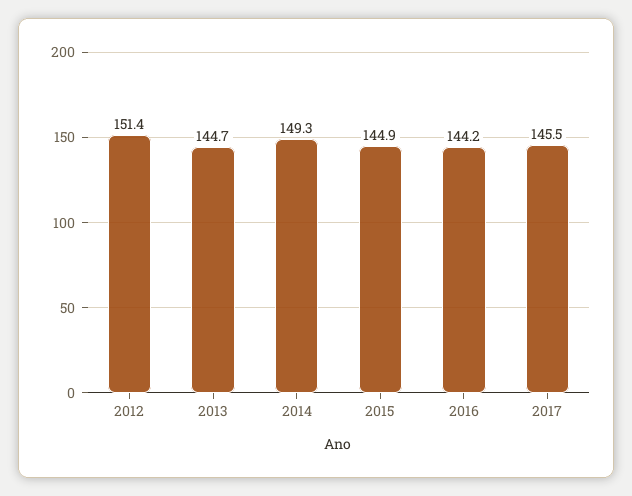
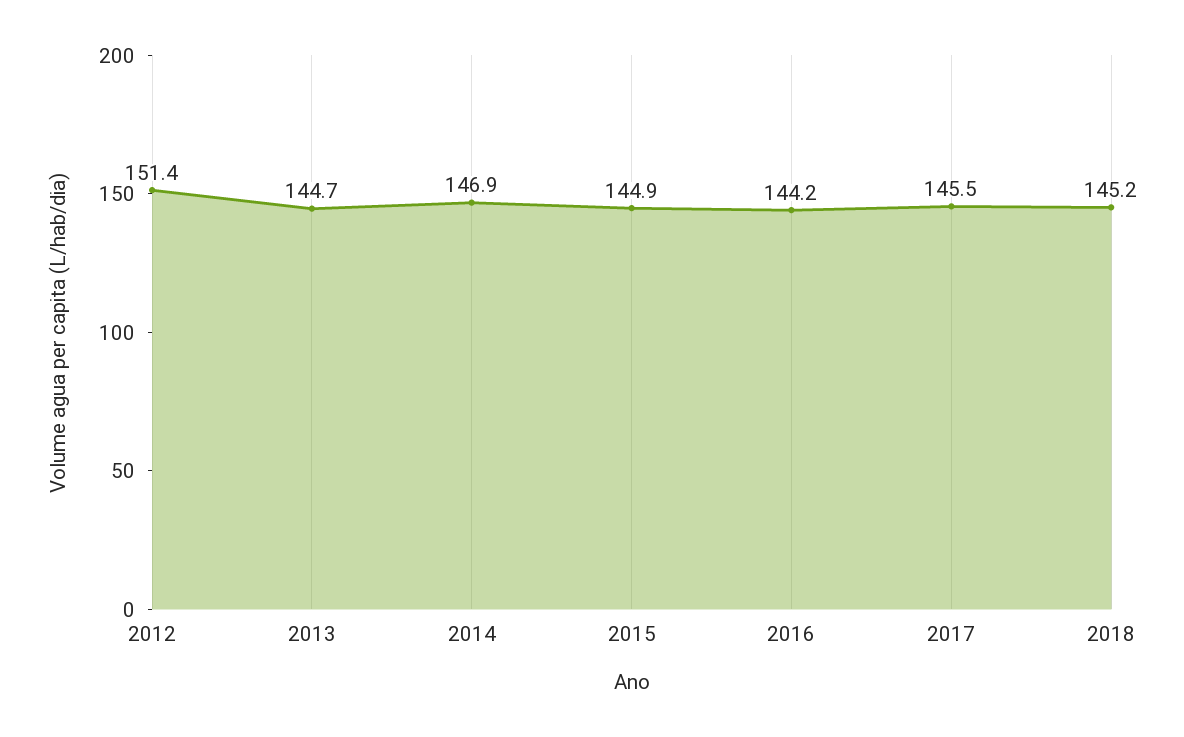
2014: 149.3 -> 146.9
2018: none -> 145.2

